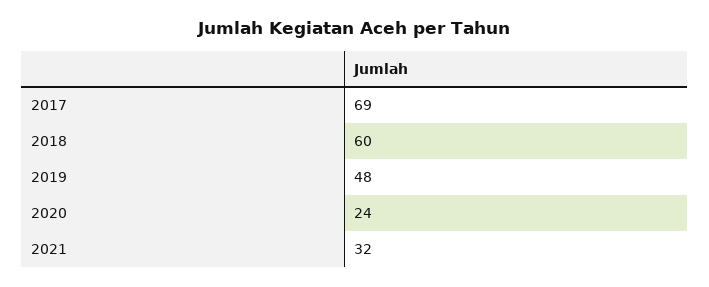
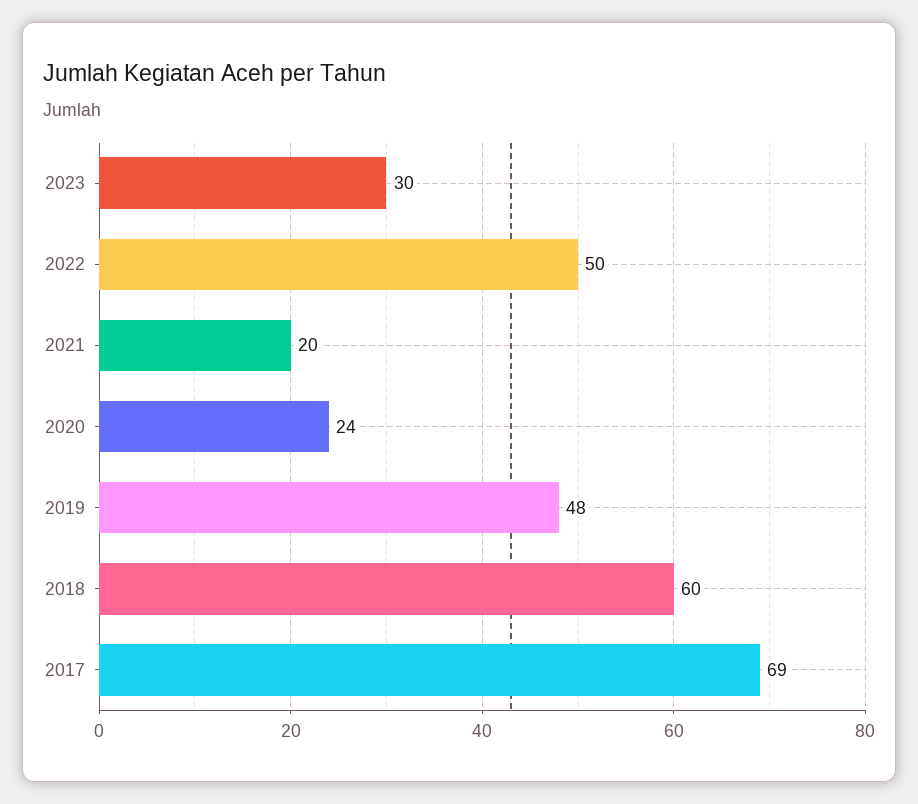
2021: 32 -> 20
2023: none -> 30
2022: none -> 50

